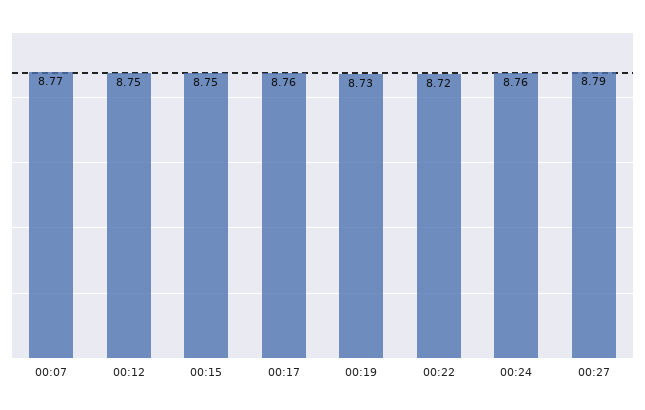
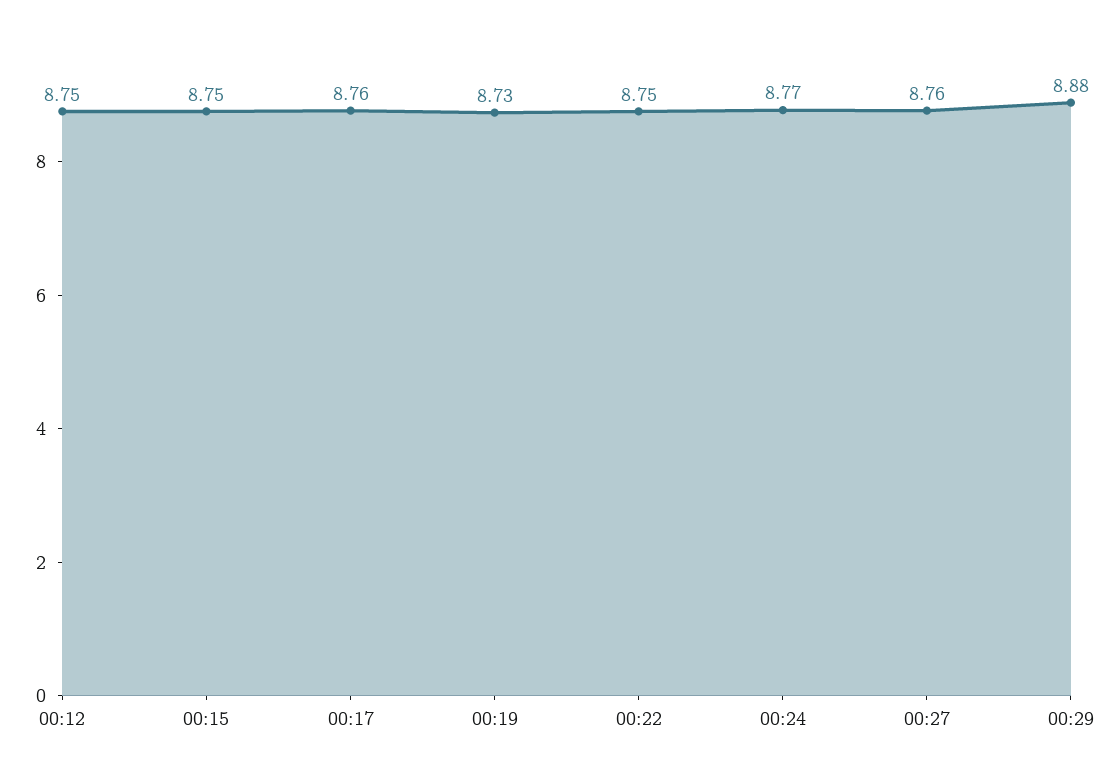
00:07: 8.77 -> none
00:22: 8.72 -> 8.75
00:24: 8.76 -> 8.77
00:27: 8.79 -> 8.76
00:29: none -> 8.88

